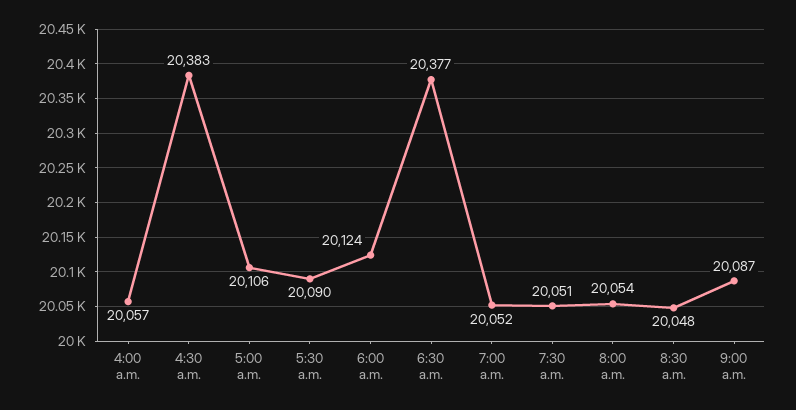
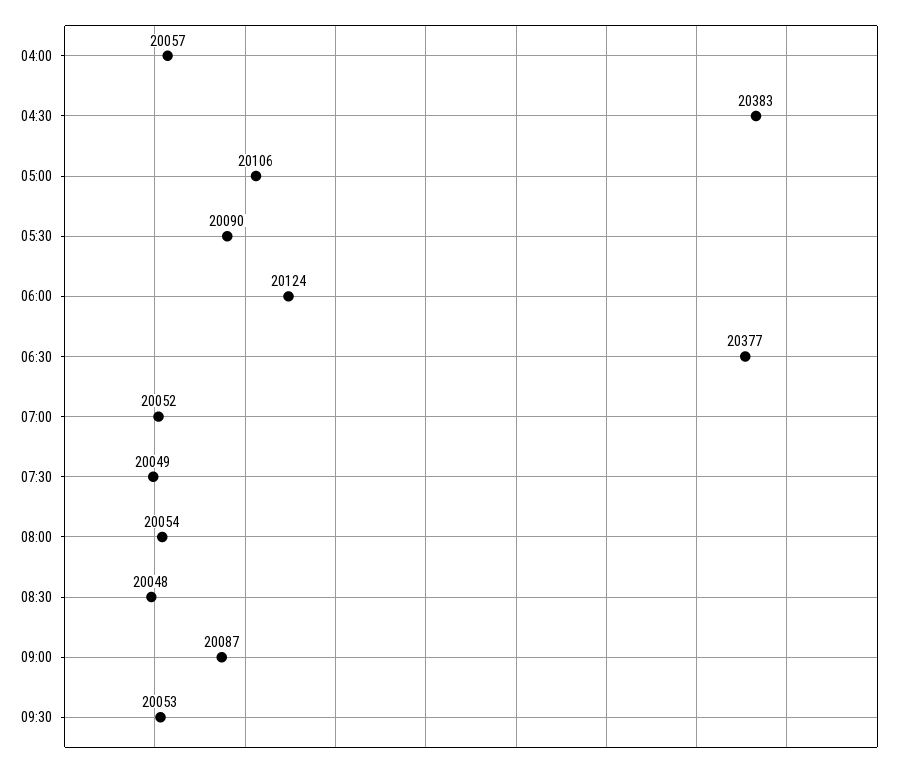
7:30 a.m.: 20051 -> 20049
09:30: none -> 20053

